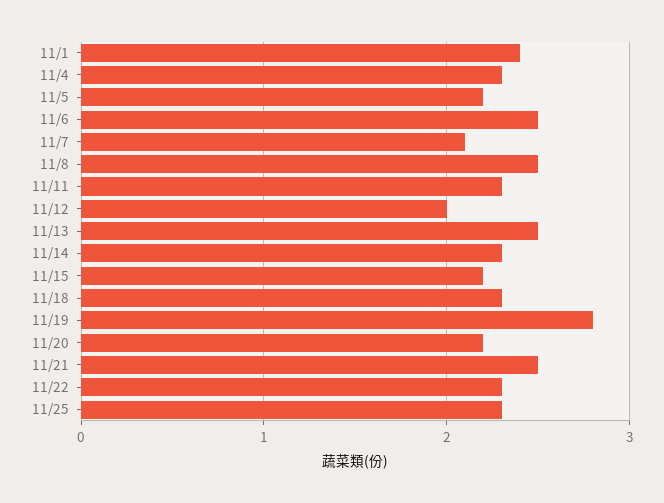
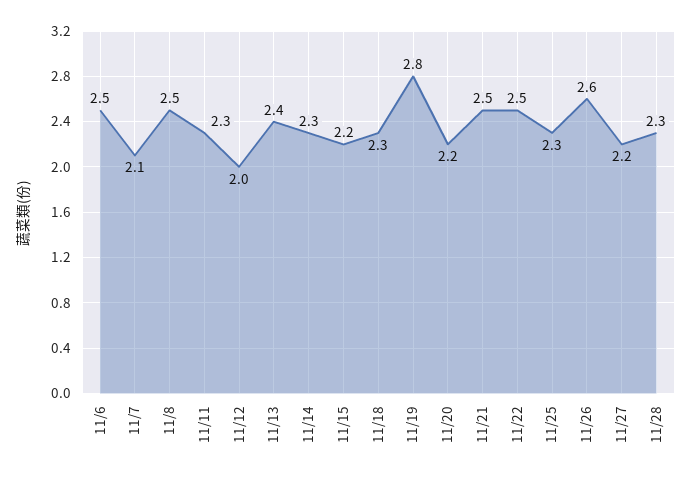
11/1: 2.4 -> none
11/4: 2.3 -> none
11/5: 2.2 -> none
11/13: 2.5 -> 2.4
11/22: 2.3 -> 2.5
11/26: none -> 2.6
11/27: none -> 2.2
11/28: none -> 2.3

